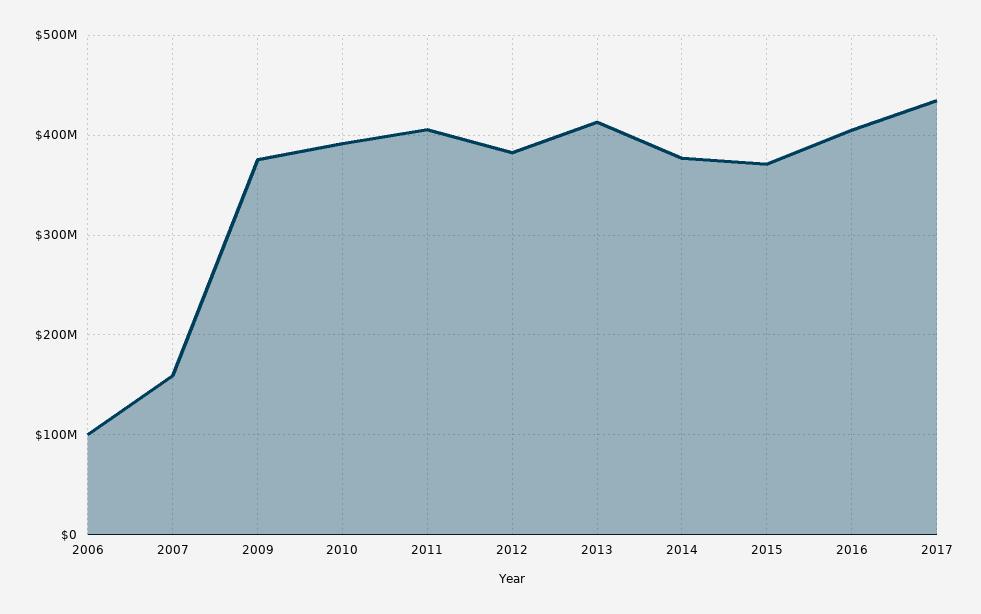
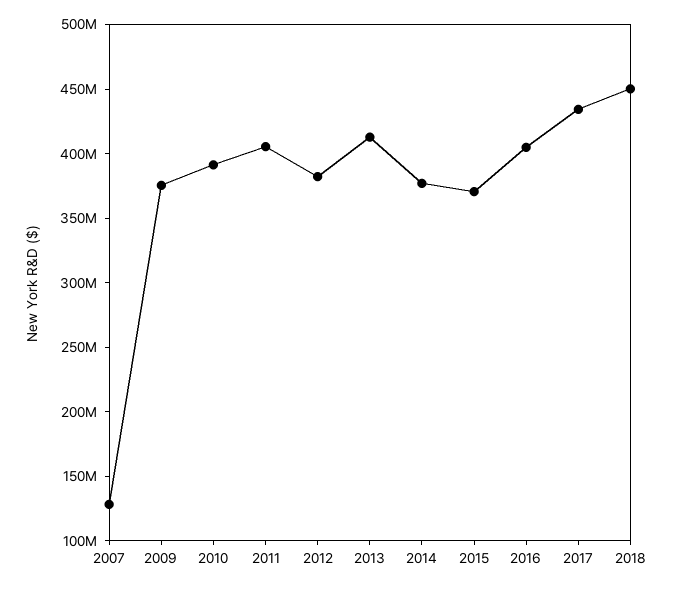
2006: 100000000 -> none
2007: 160000000 -> 130000000
2018: none -> 450000000

